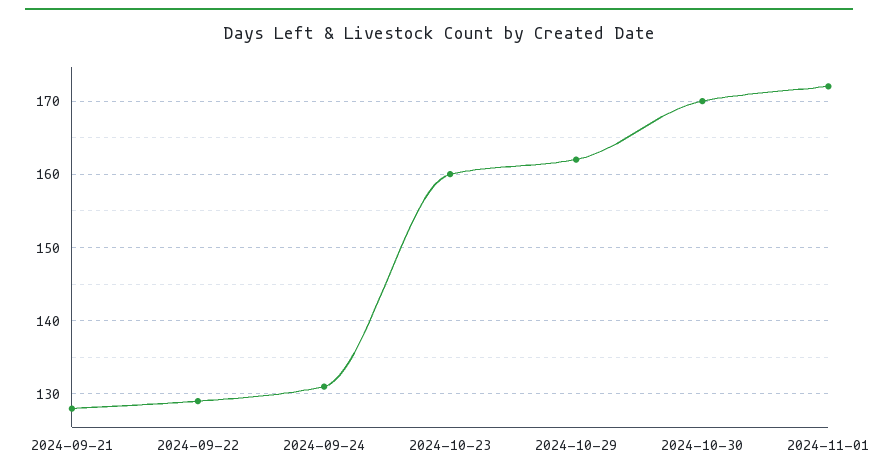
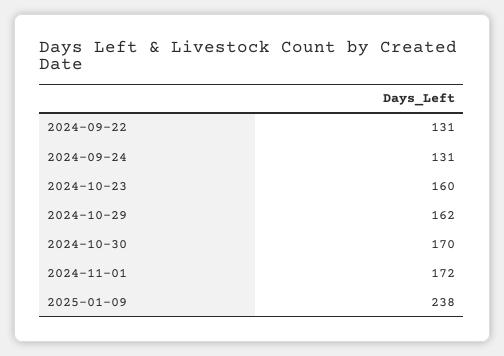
2024-09-21: 128 -> none
2024-09-22: 129 -> 131
2025-01-09: none -> 238

